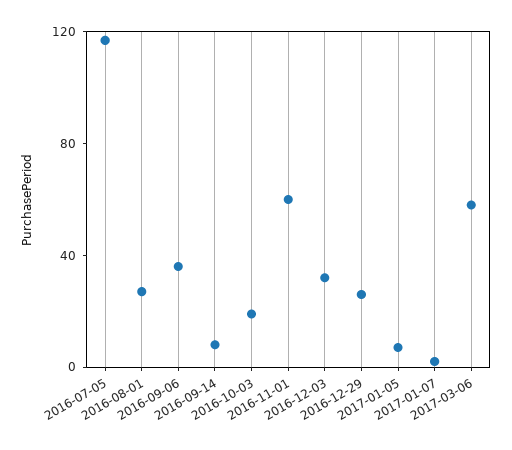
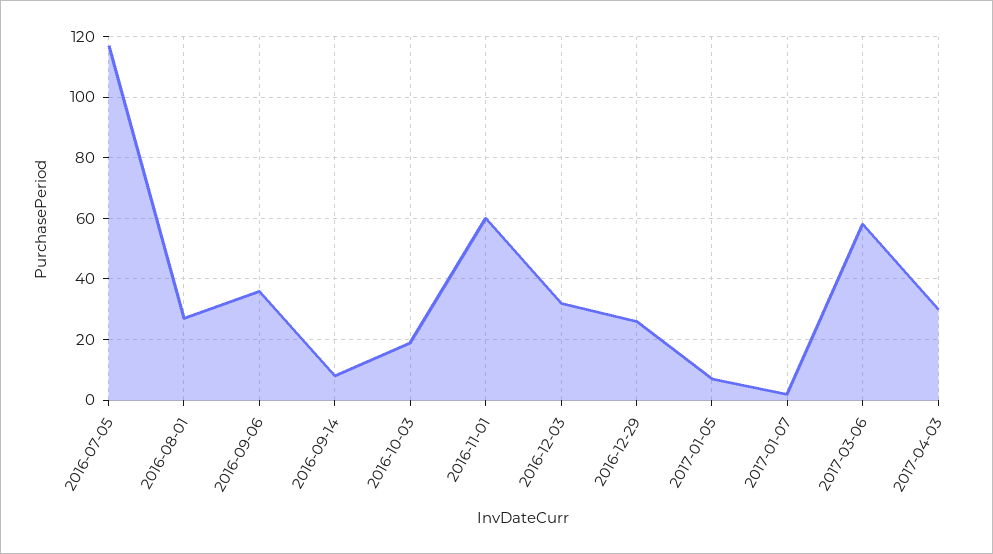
2017-04-03: none -> 30

